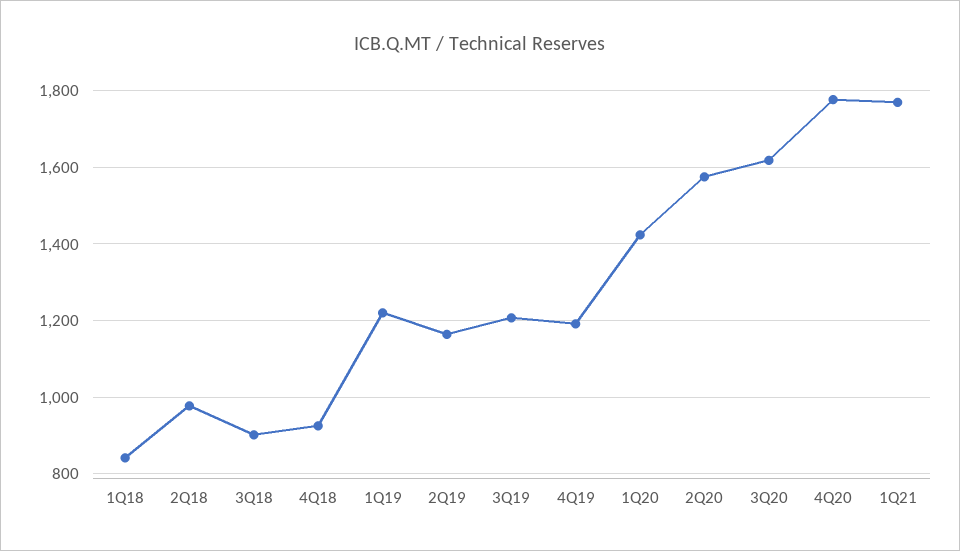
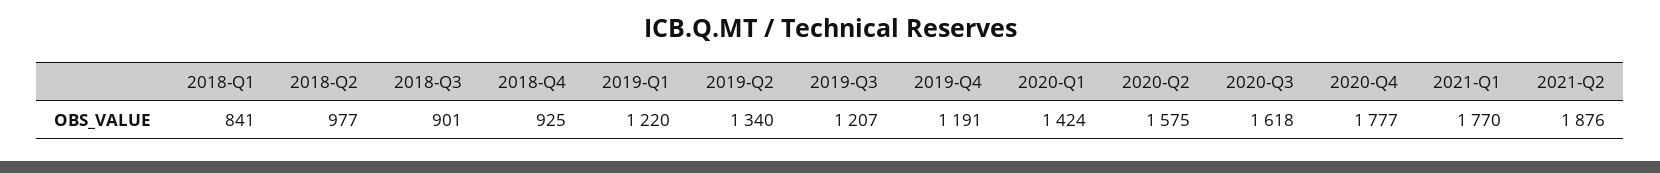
2Q19: 1160 -> 1340
2021-Q2: none -> 1876

